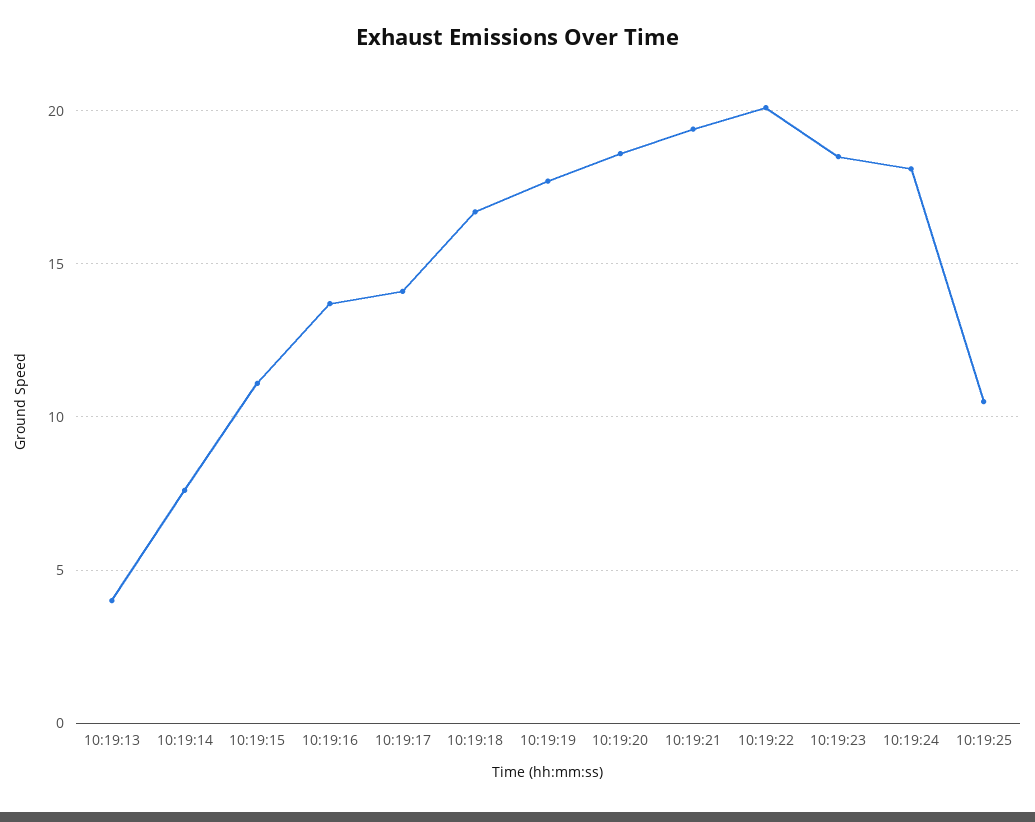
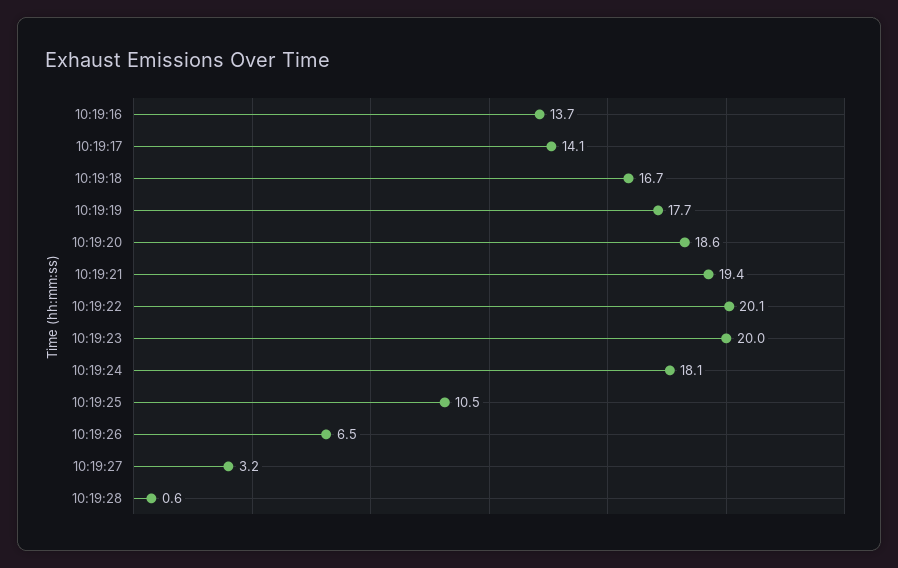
10:19:13: 4 -> none
10:19:14: 7.5 -> none
10:19:15: 11 -> none
10:19:23: 18.5 -> 20
10:19:26: none -> 6.5
10:19:27: none -> 3.2
10:19:28: none -> 0.6

